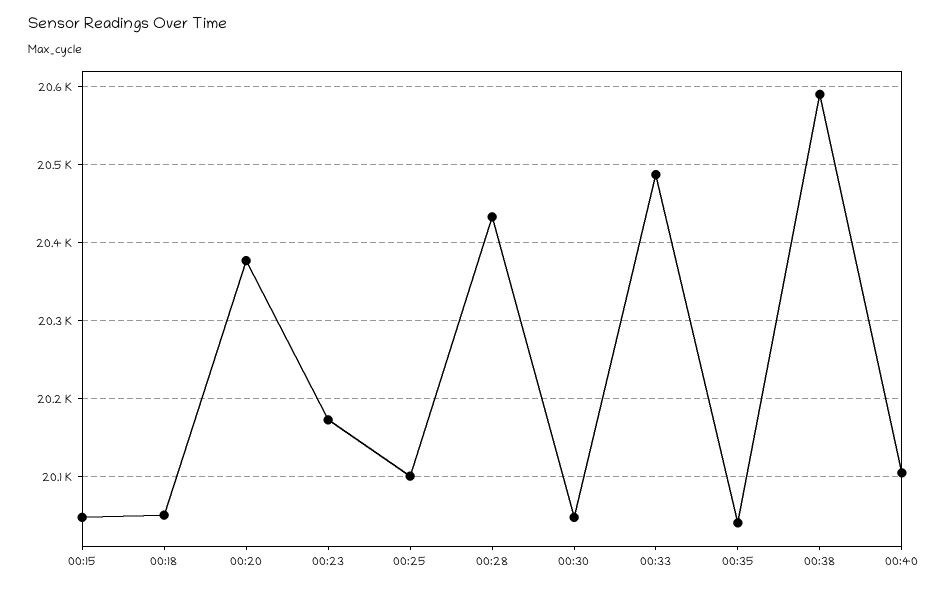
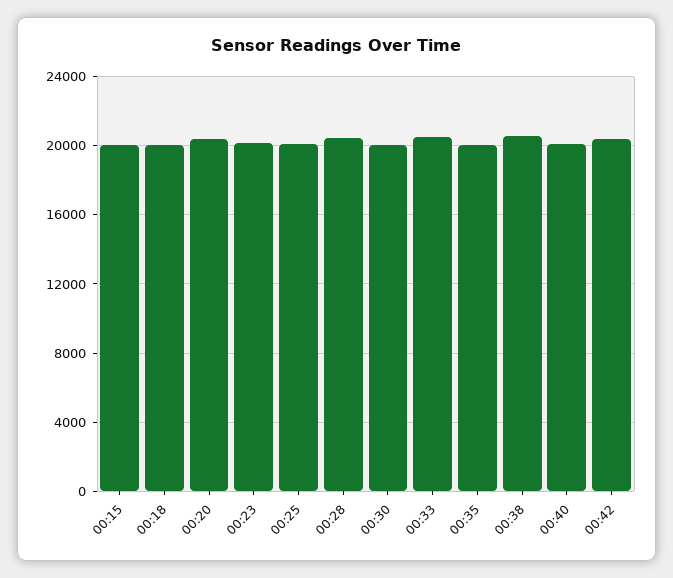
00:42: none -> 20500

